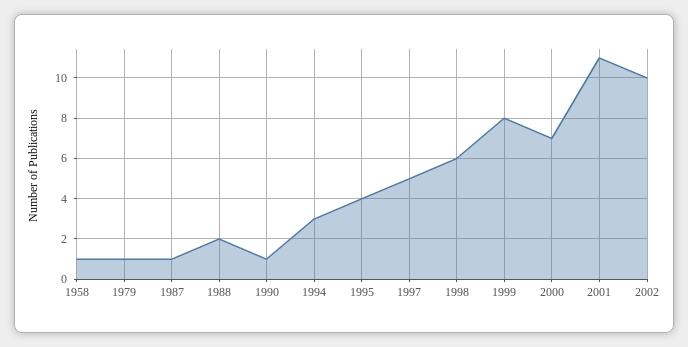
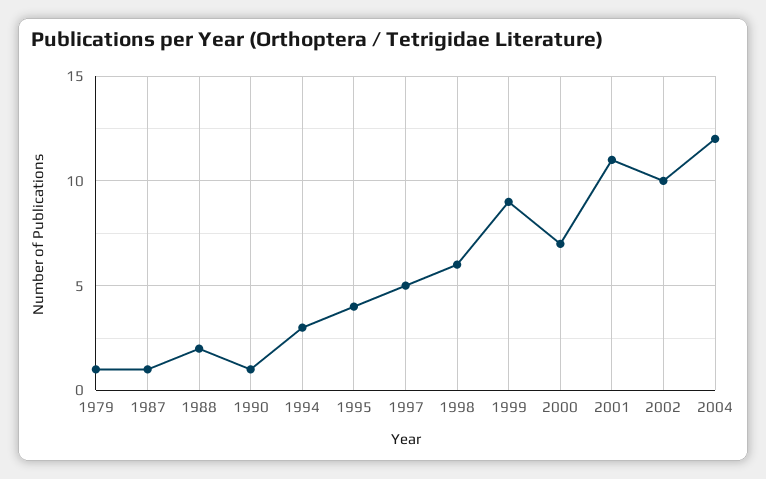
1958: 1 -> none
1999: 8 -> 9
2004: none -> 12

